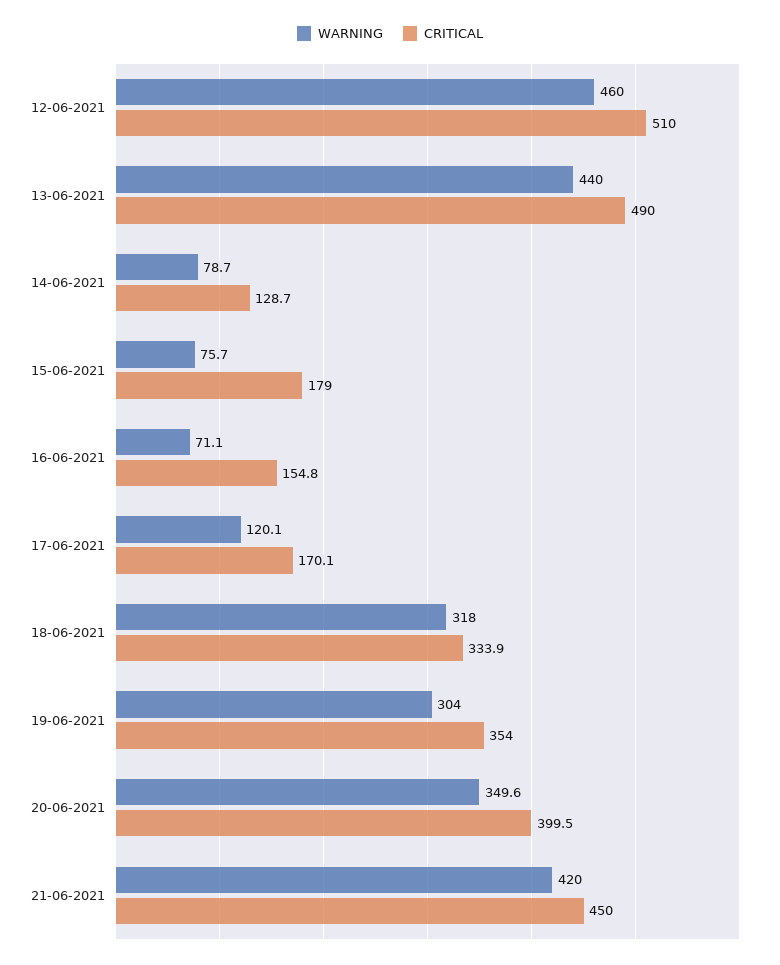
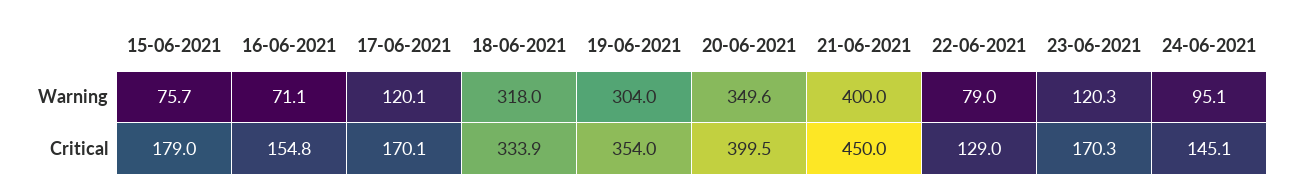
WARNING, 12-06-2021: 460 -> none
CRITICAL, 12-06-2021: 510 -> none
WARNING, 13-06-2021: 440 -> none
CRITICAL, 13-06-2021: 490 -> none
WARNING, 14-06-2021: 78.7 -> none
CRITICAL, 14-06-2021: 128.7 -> none
WARNING, 21-06-2021: 420 -> 400
WARNING, 22-06-2021: none -> 79
WARNING, 23-06-2021: none -> 120.3
WARNING, 24-06-2021: none -> 95.1
CRITICAL, 22-06-2021: none -> 129
CRITICAL, 23-06-2021: none -> 170.3
CRITICAL, 24-06-2021: none -> 145.1

